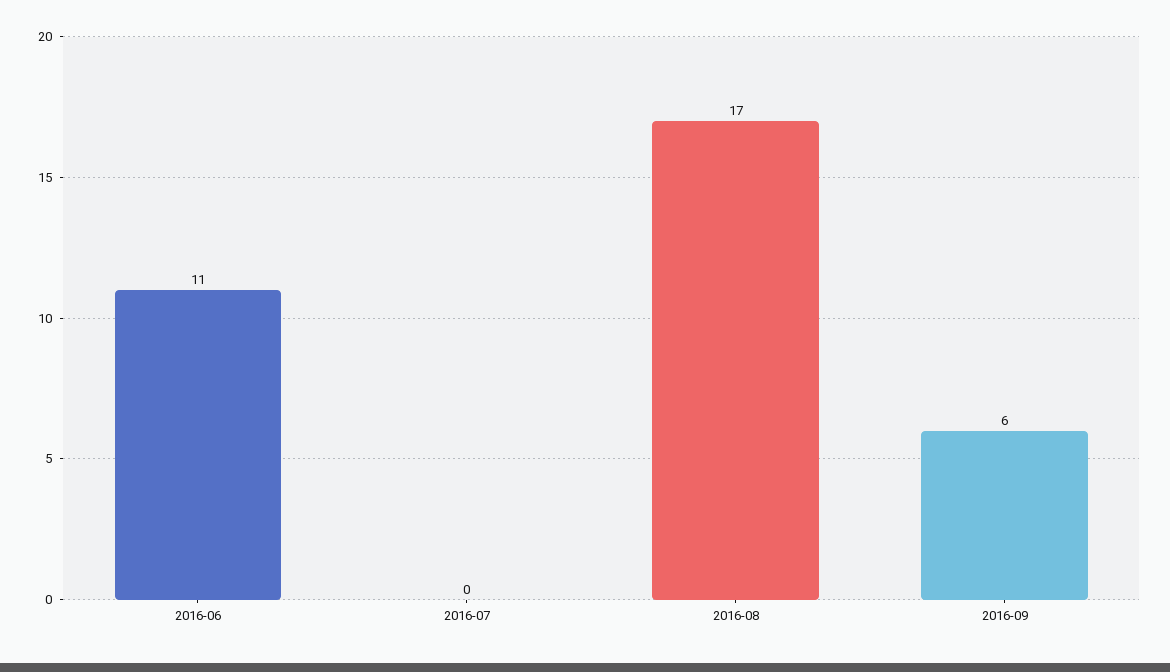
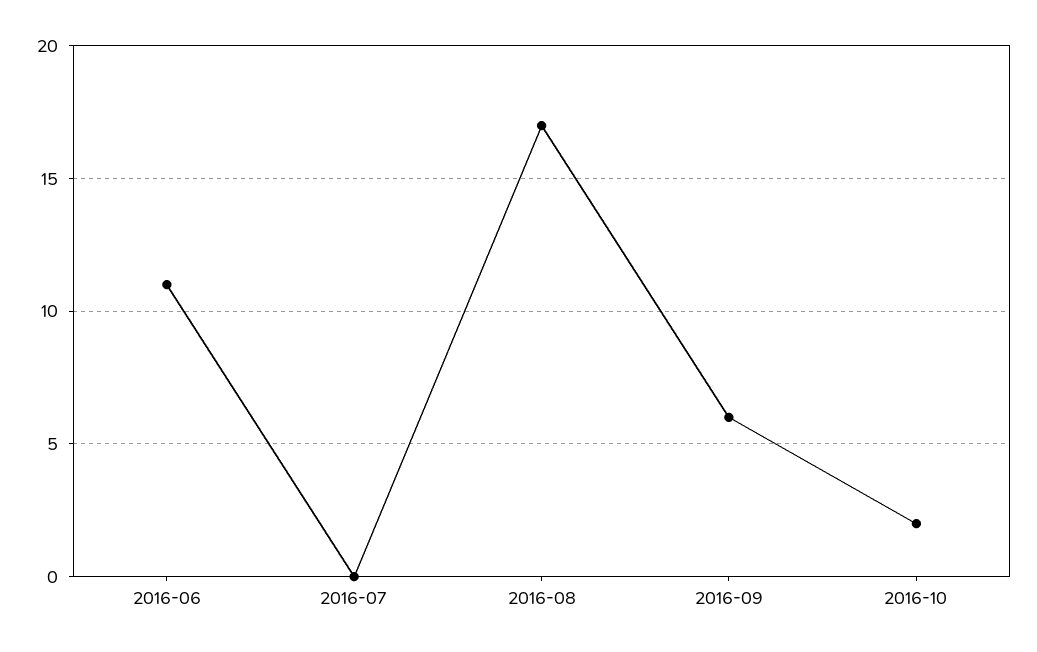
2016-10: none -> 2

